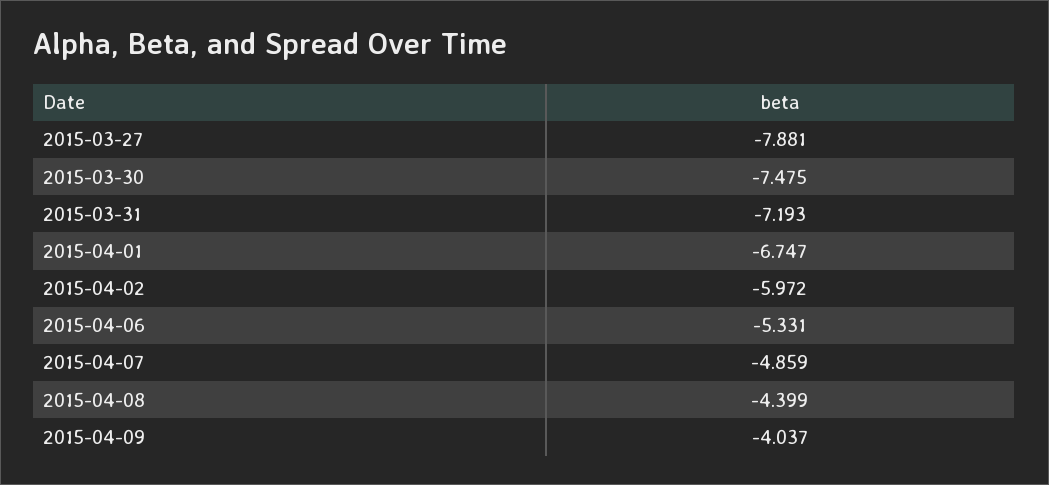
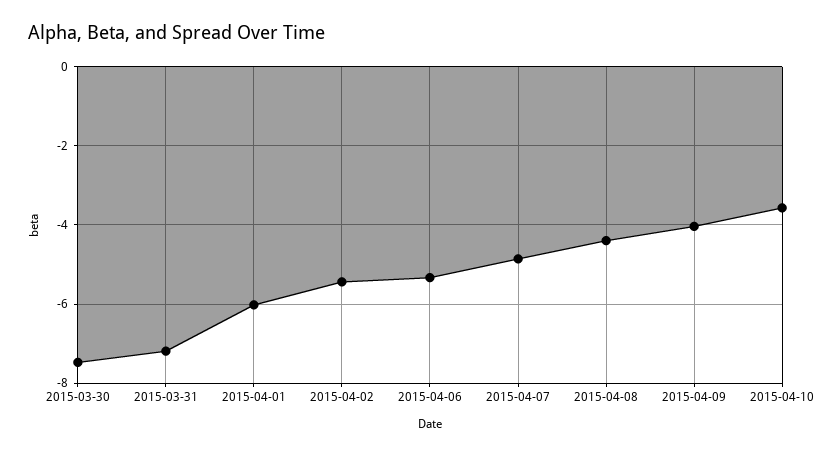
2015-03-27: -7.881 -> none
2015-04-01: -6.747 -> -6
2015-04-02: -5.972 -> -5.4
2015-04-10: none -> -3.6

